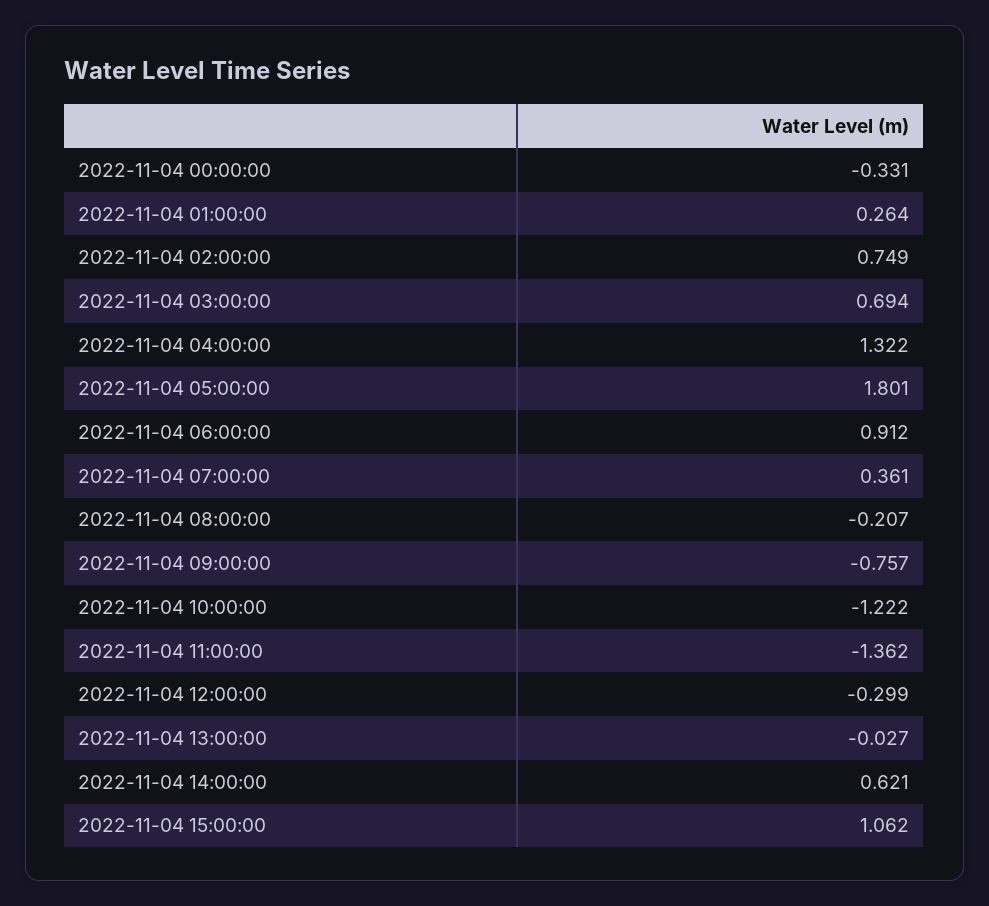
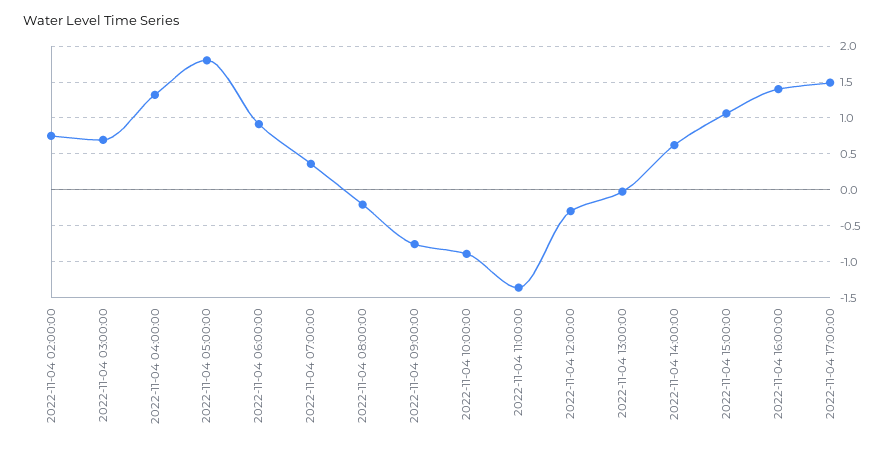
2022-11-04 00:00:00: -0.331 -> none
2022-11-04 01:00:00: 0.264 -> none
2022-11-04 10:00:00: -1.222 -> -0.9
2022-11-04 16:00:00: none -> 1.4
2022-11-04 17:00:00: none -> 1.5

